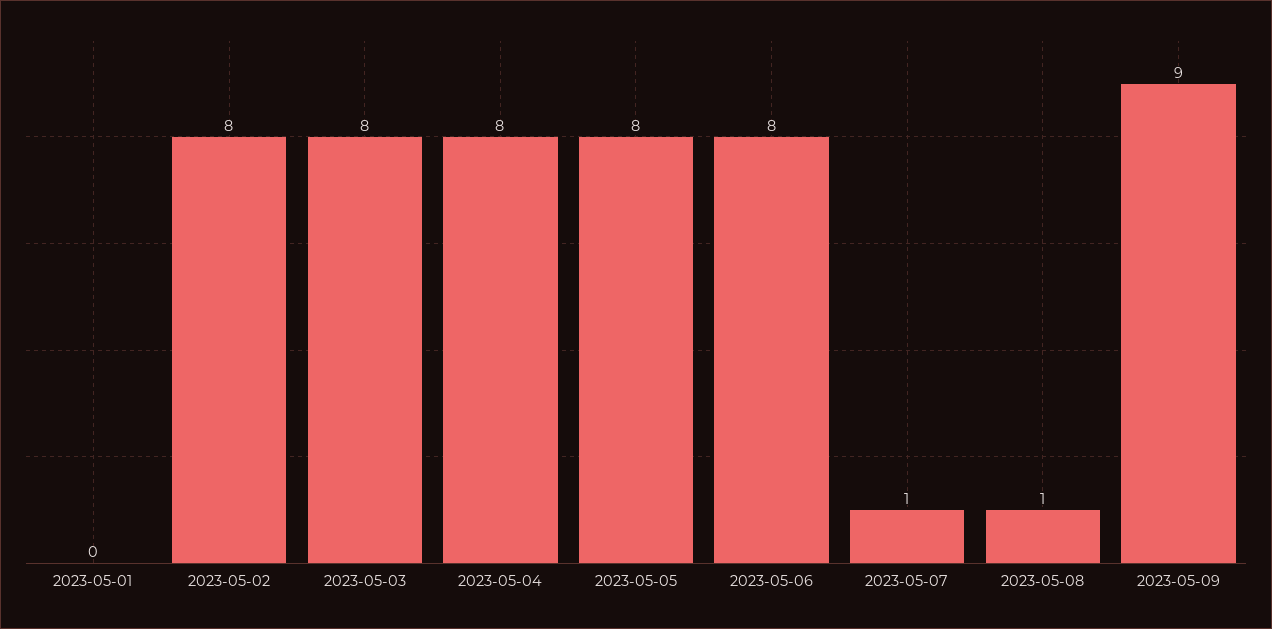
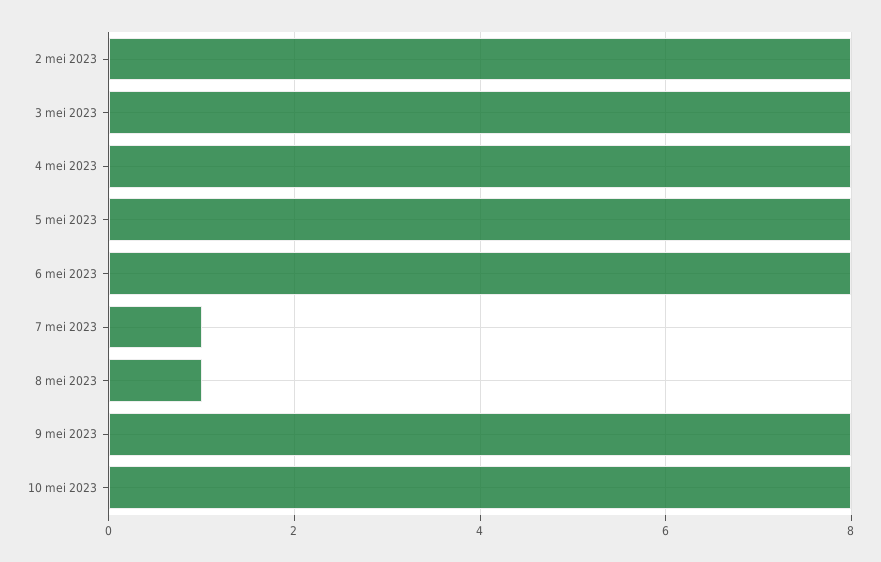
2023-05-01: 0 -> none
2023-05-09: 9 -> 8
10 mei 2023: none -> 8

